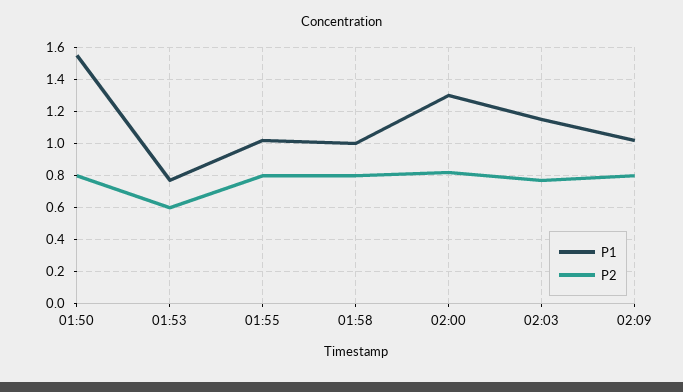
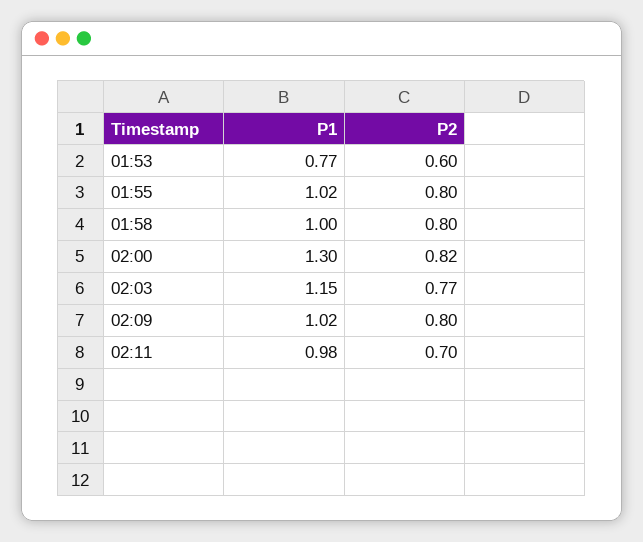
P1, 01:50: 1.55 -> none
P2, 01:50: 0.8 -> none
P1, 02:11: none -> 0.98
P2, 02:11: none -> 0.7

